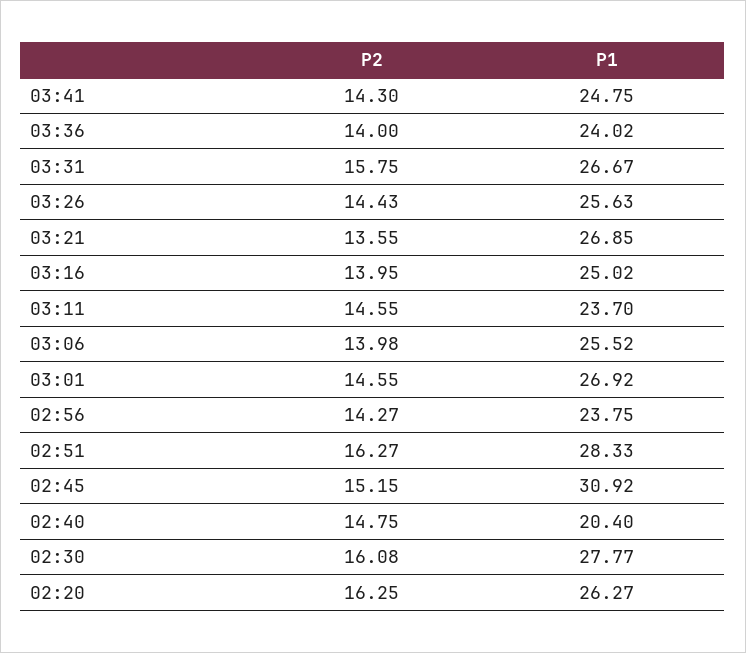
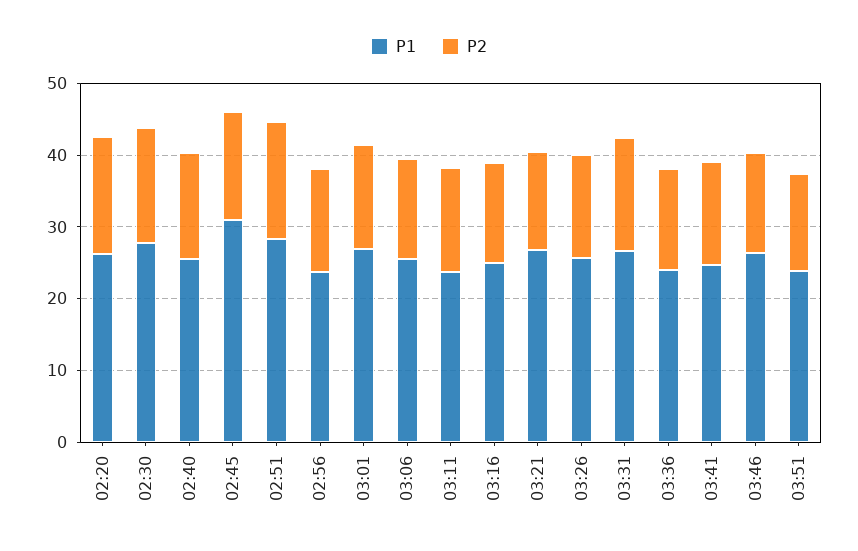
P1, 02:40: 20.4 -> 26
P1, 03:46: none -> 26
P2, 03:46: none -> 14
P1, 03:51: none -> 24
P2, 03:51: none -> 14

